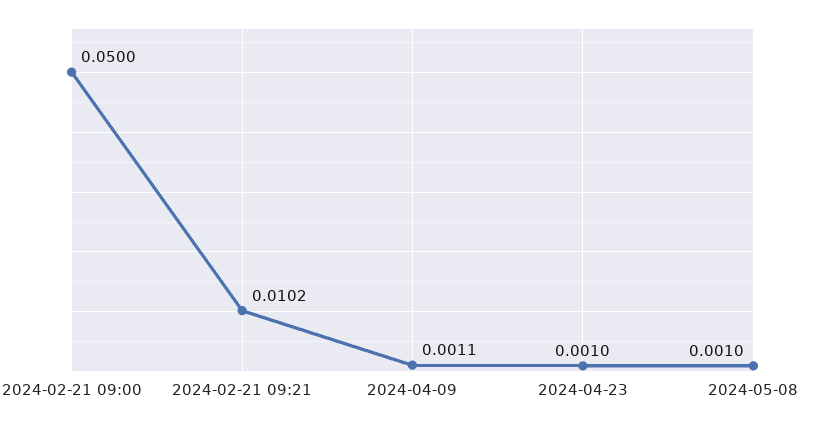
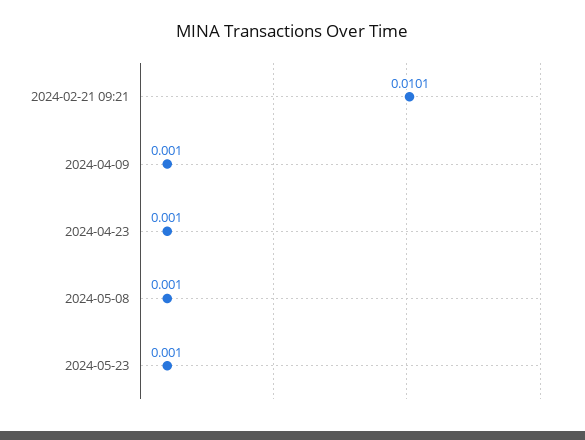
2024-02-21 09:00: 0.05 -> none
2024-02-21 09:21: 0.0102 -> 0.0101
2024-04-09: 0.0011 -> 0.001
2024-05-23: none -> 0.001

